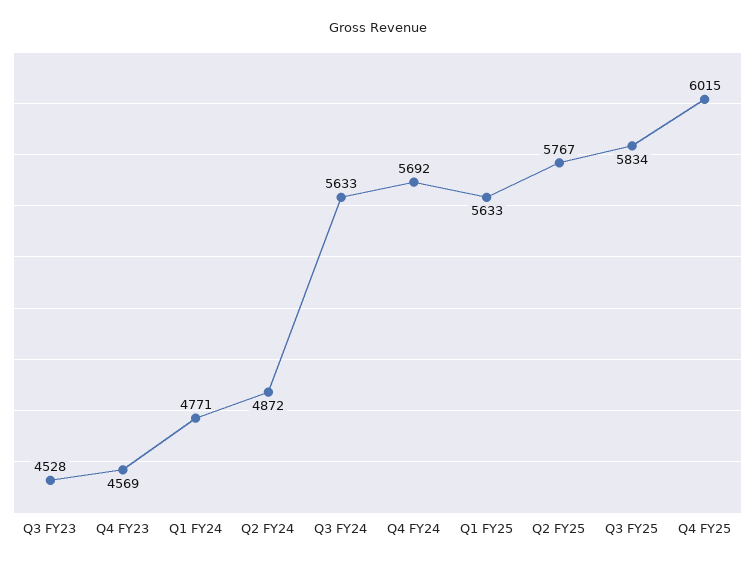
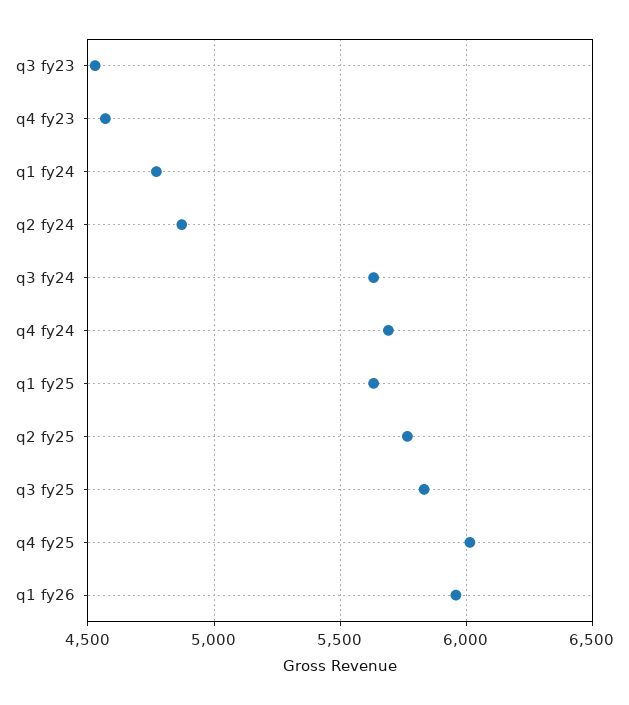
q1 fy26: none -> 5950

